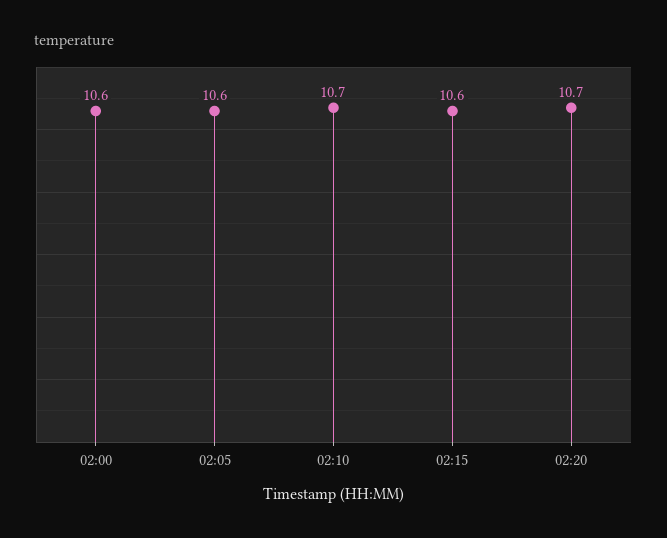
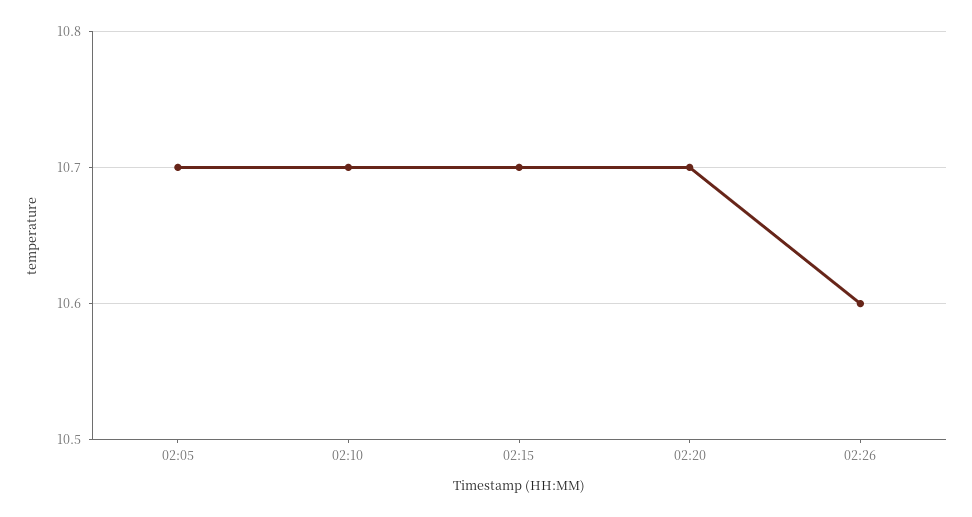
02:00: 10.6 -> none
02:05: 10.6 -> 10.7
02:15: 10.6 -> 10.7
02:26: none -> 10.6

